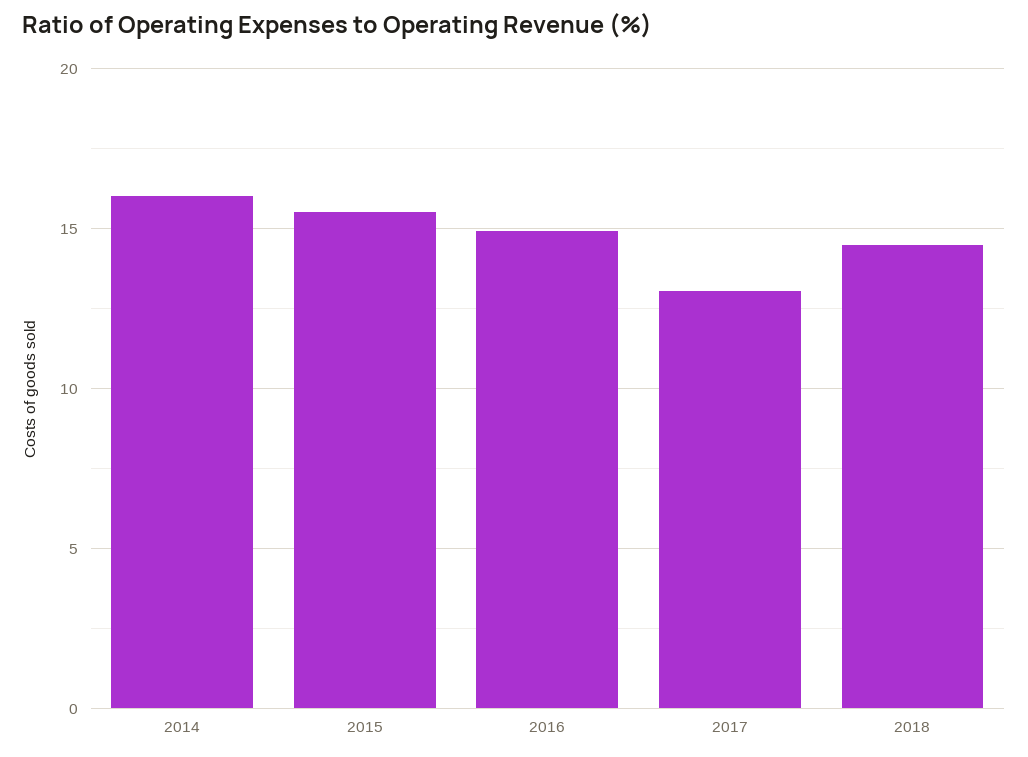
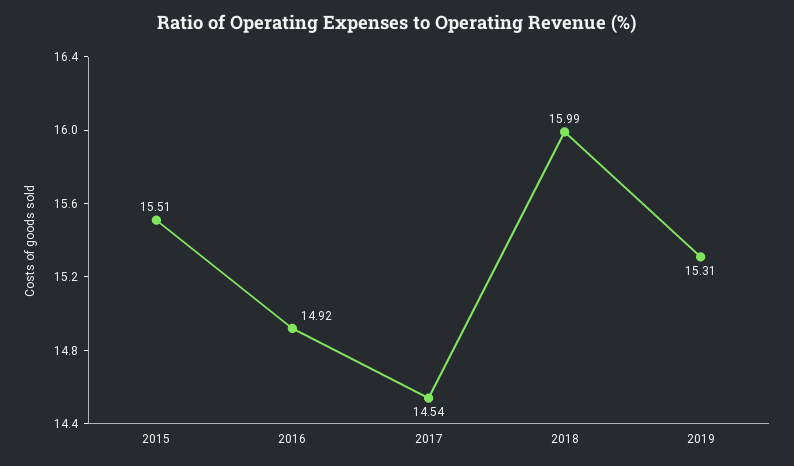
2014: 16 -> none
2017: 13 -> 14.54
2018: 14.5 -> 15.99
2019: none -> 15.31

